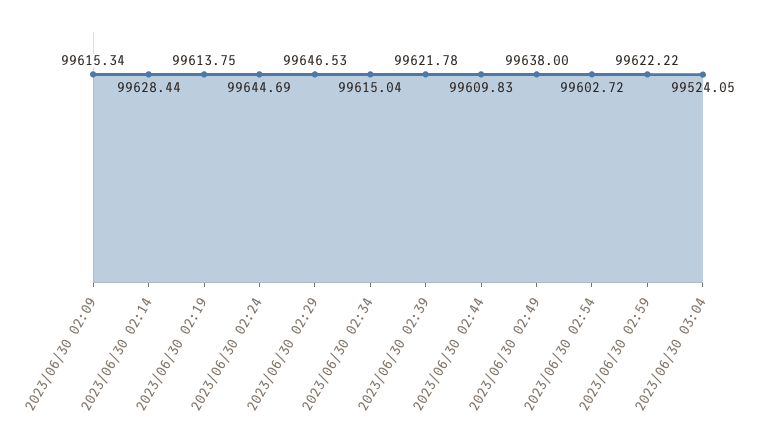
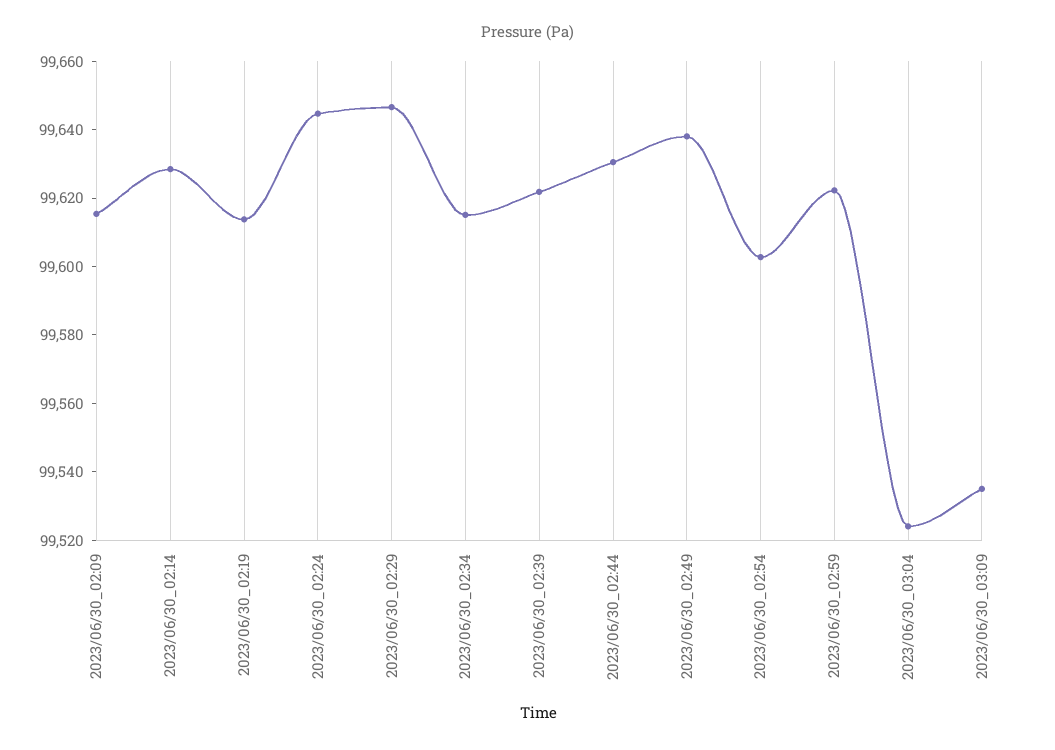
2023/06/30 02:44: 99609.83 -> 99630
2023/06/30_03:09: none -> 99535

